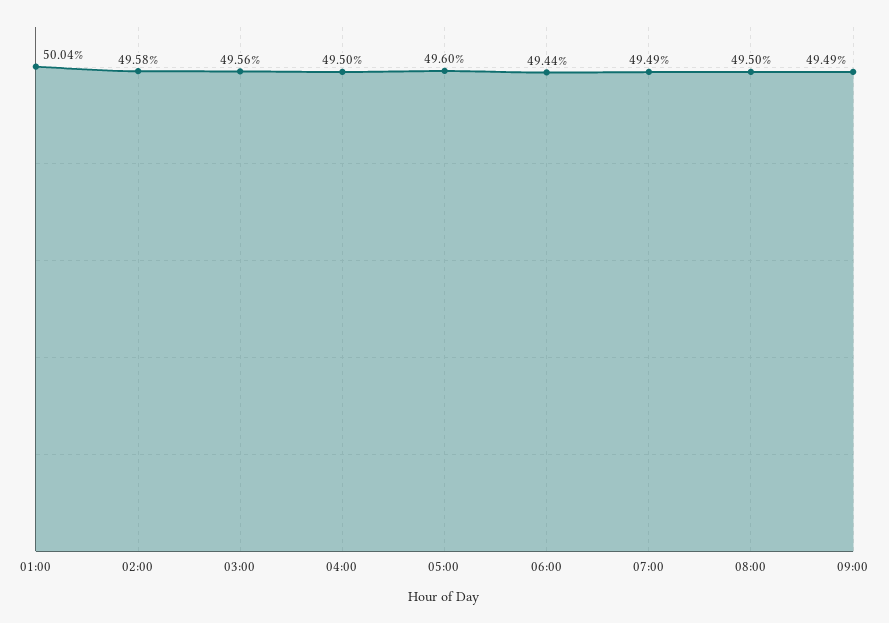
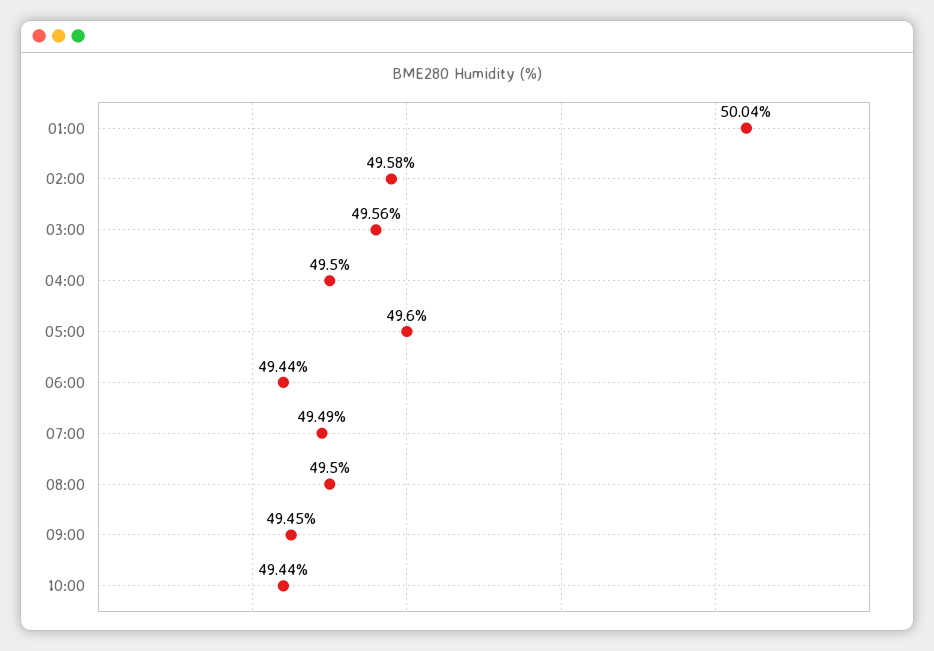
09:00: 49.49 -> 49.45
10:00: none -> 49.44

